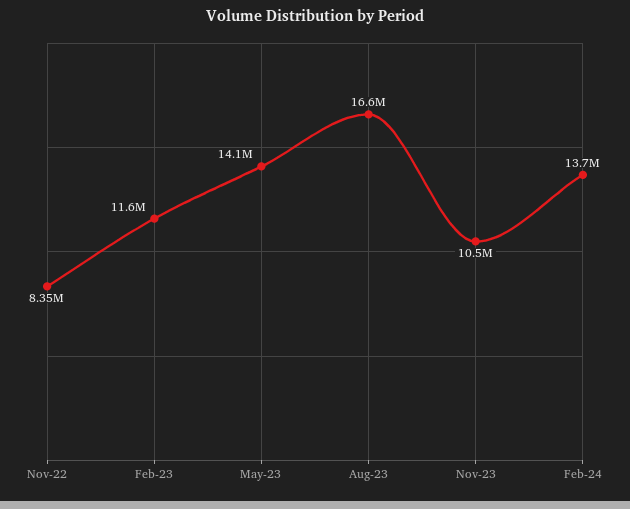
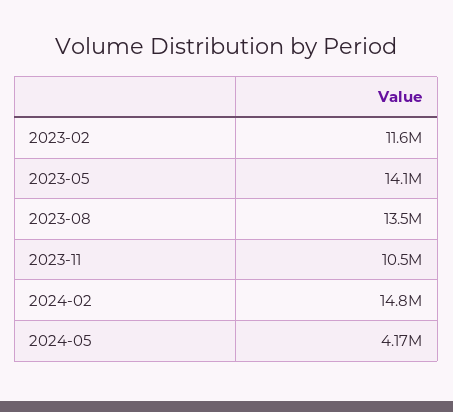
Nov-22: 8350000 -> none
Aug-23: 16600000 -> 13500000
Feb-24: 13700000 -> 14800000
2024-05: none -> 4170000

